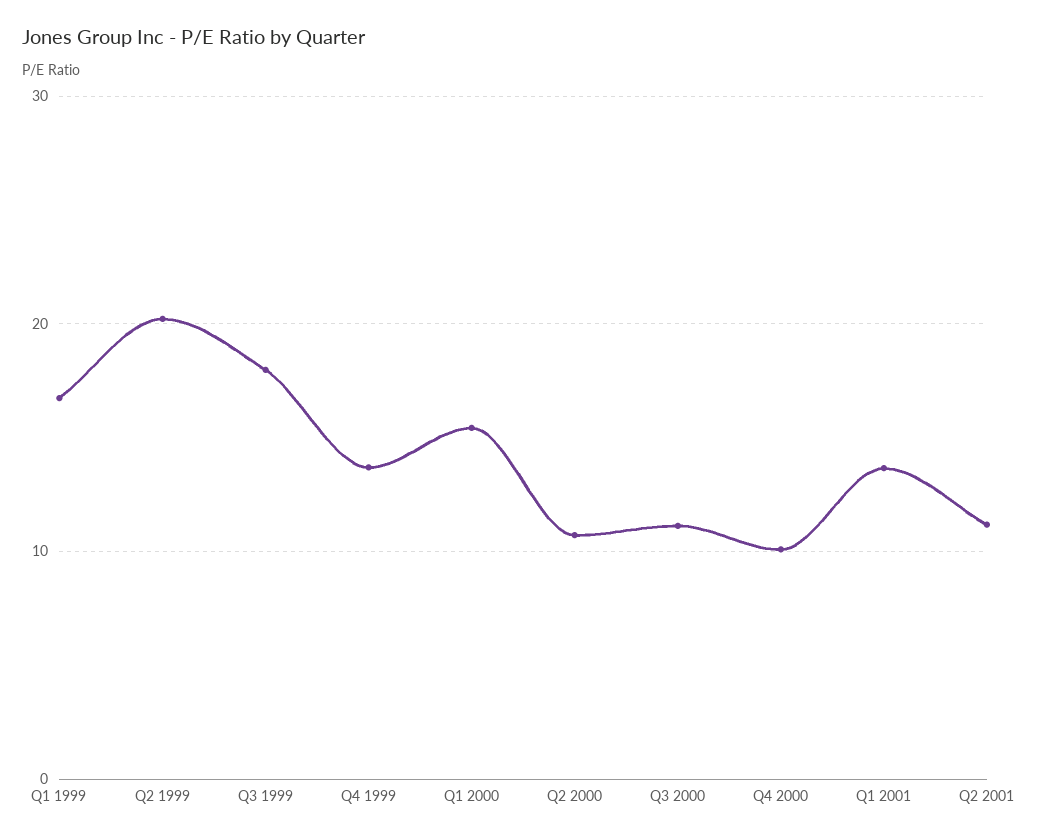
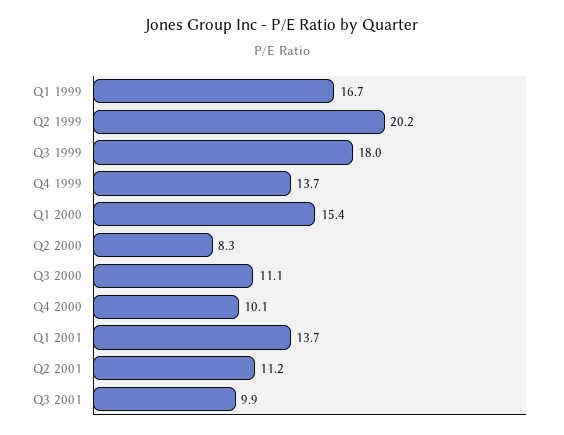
Q2 2000: 11 -> 8.3
Q3 2001: none -> 9.9

